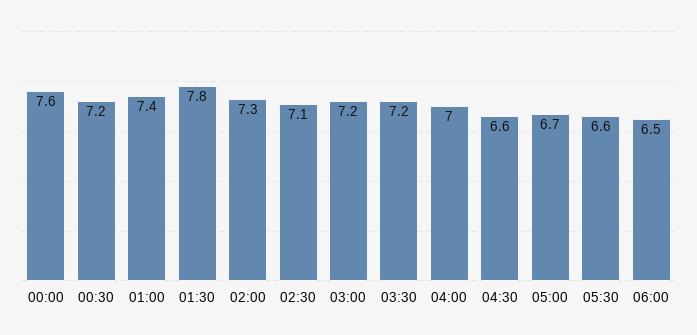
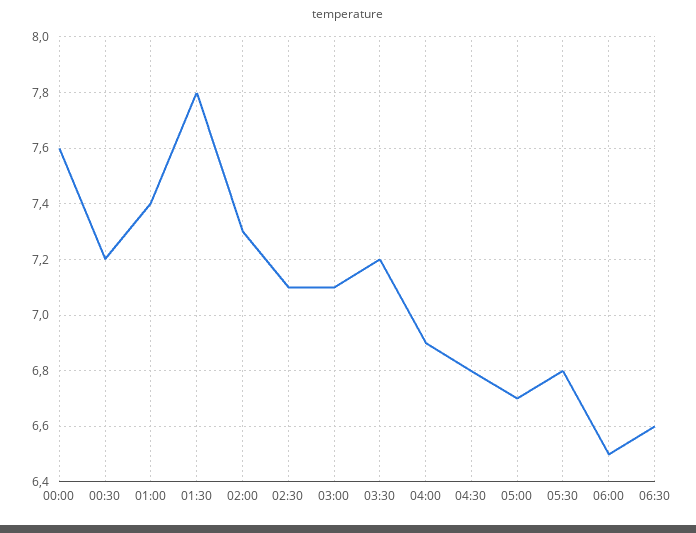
03:00: 7.2 -> 7.1
04:00: 7 -> 6.9
04:30: 6.6 -> 6.8
05:30: 6.6 -> 6.8
06:30: none -> 6.6

